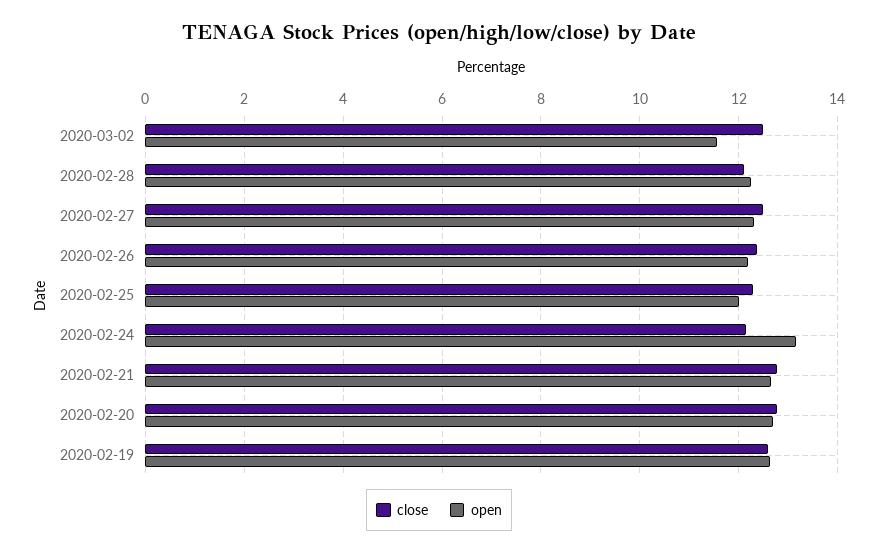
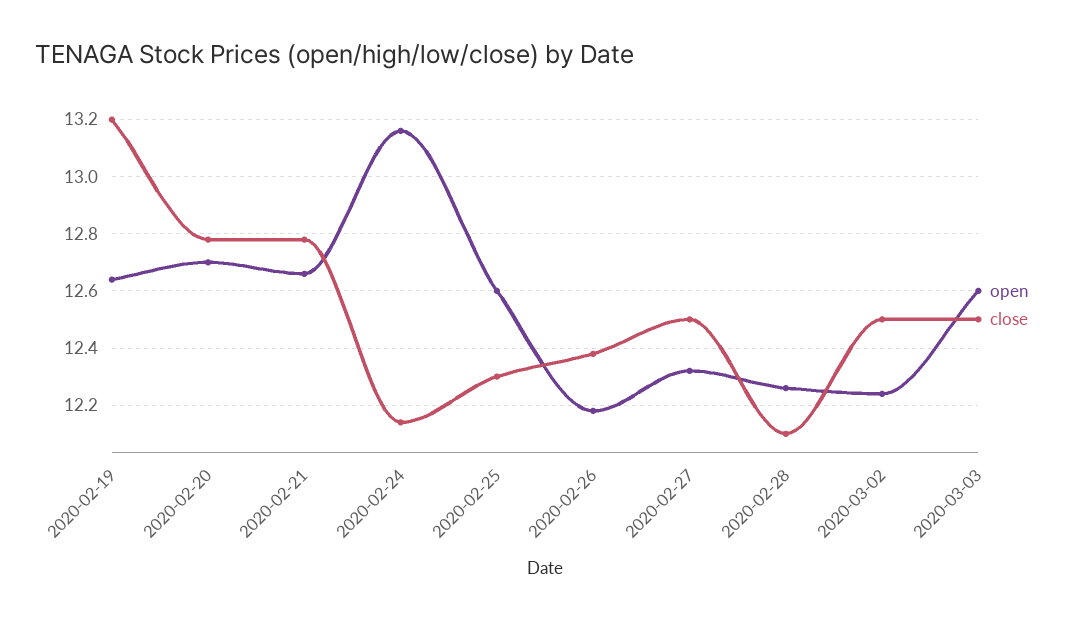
open, 2020-03-02: 11.6 -> 12.25
open, 2020-02-25: 12 -> 12.6
close, 2020-02-19: 12.6 -> 13.2
open, 2020-03-03: none -> 12.6
close, 2020-03-03: none -> 12.5

